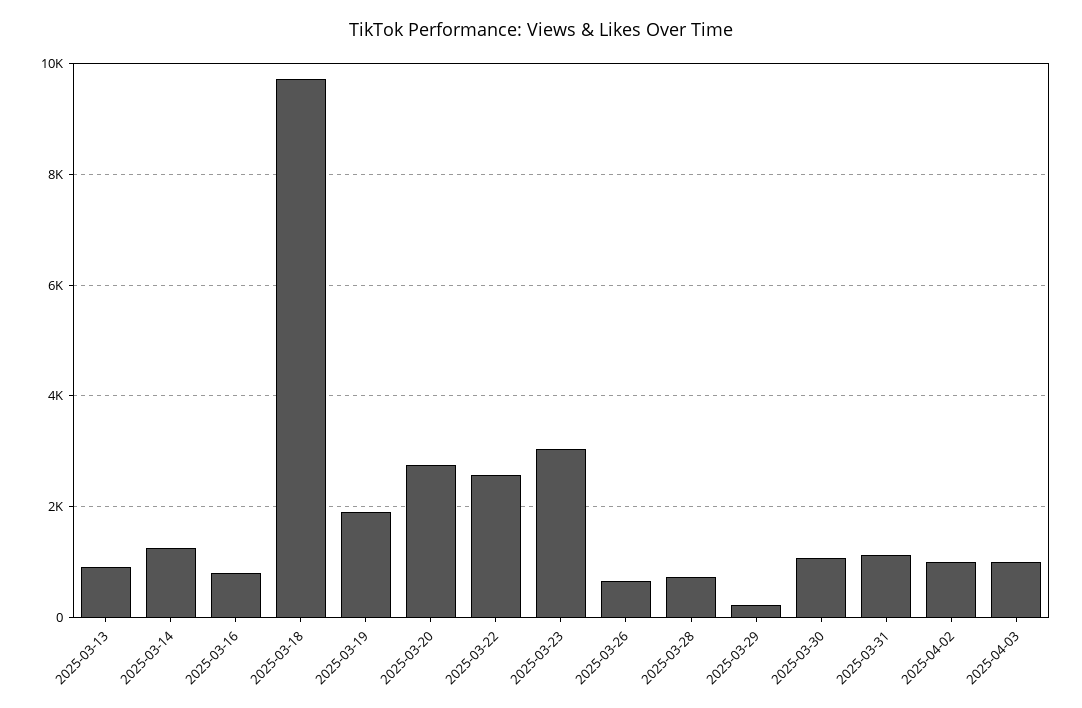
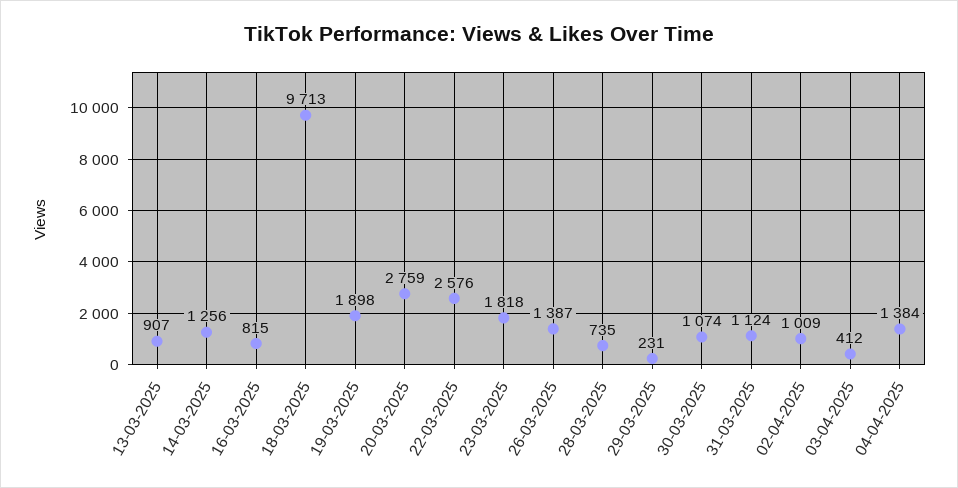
2025-03-23: 3000 -> 1818
2025-03-26: 600 -> 1387
2025-04-03: 1000 -> 412
04-04-2025: none -> 1384

